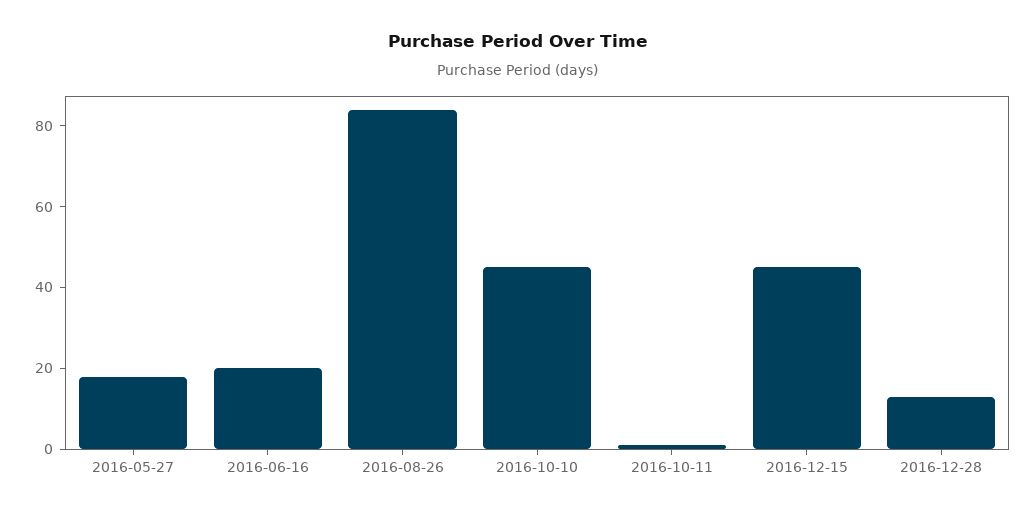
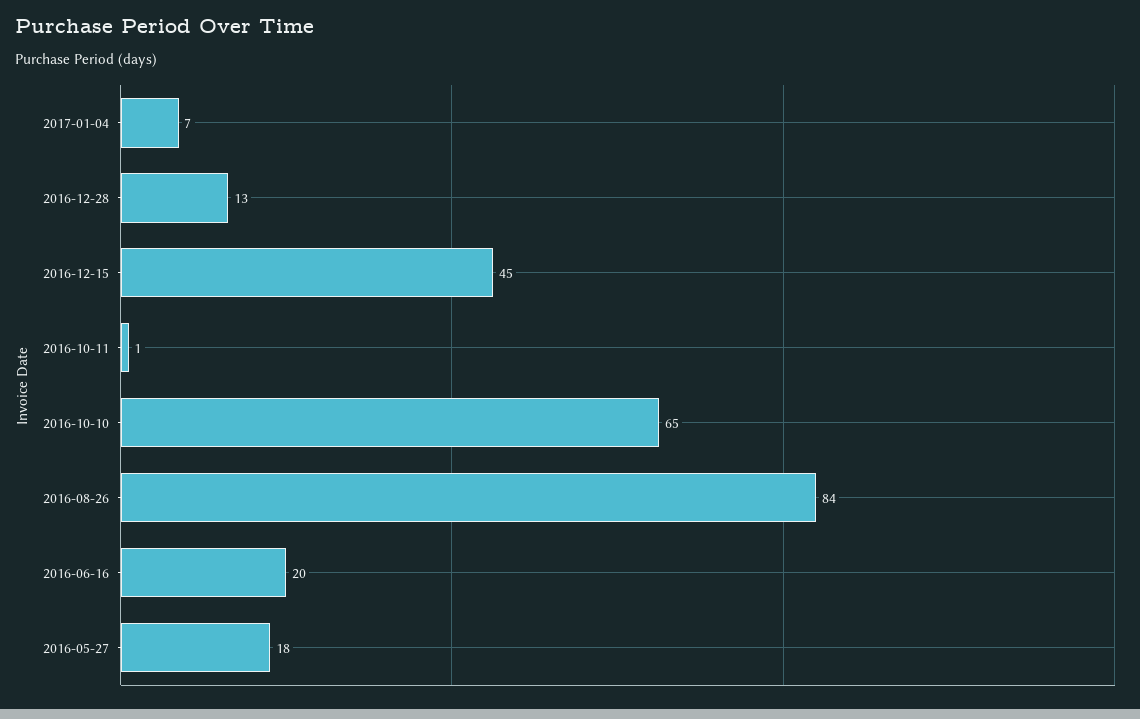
2016-10-10: 45 -> 65
2017-01-04: none -> 7

